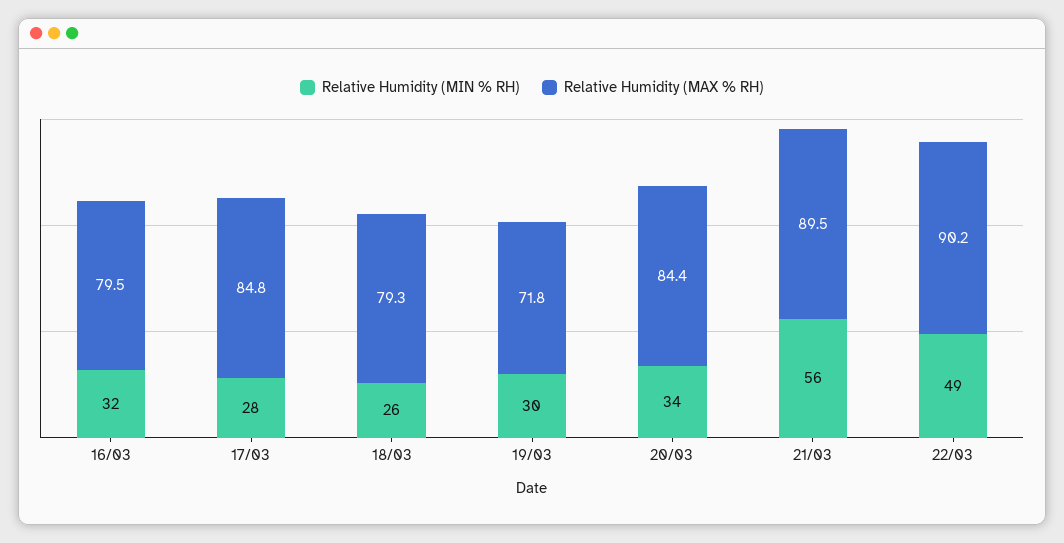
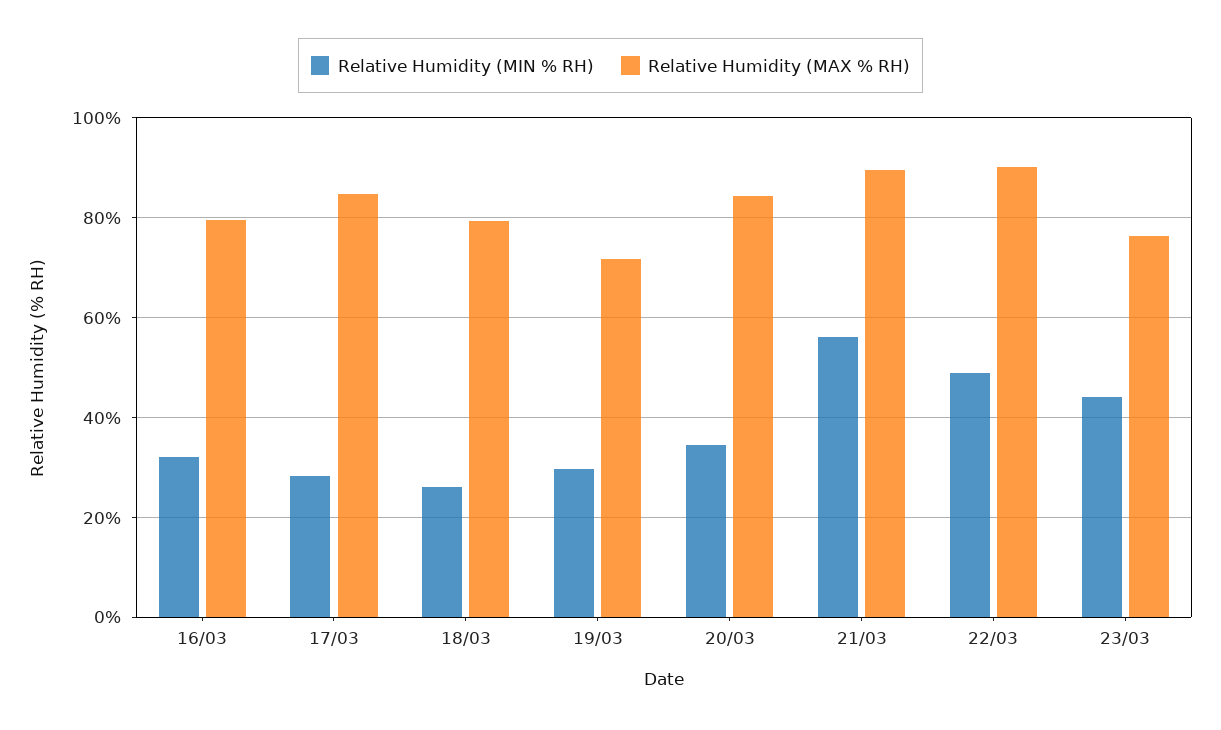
Relative Humidity (MIN % RH), 23/03: none -> 44
Relative Humidity (MAX % RH), 23/03: none -> 76

